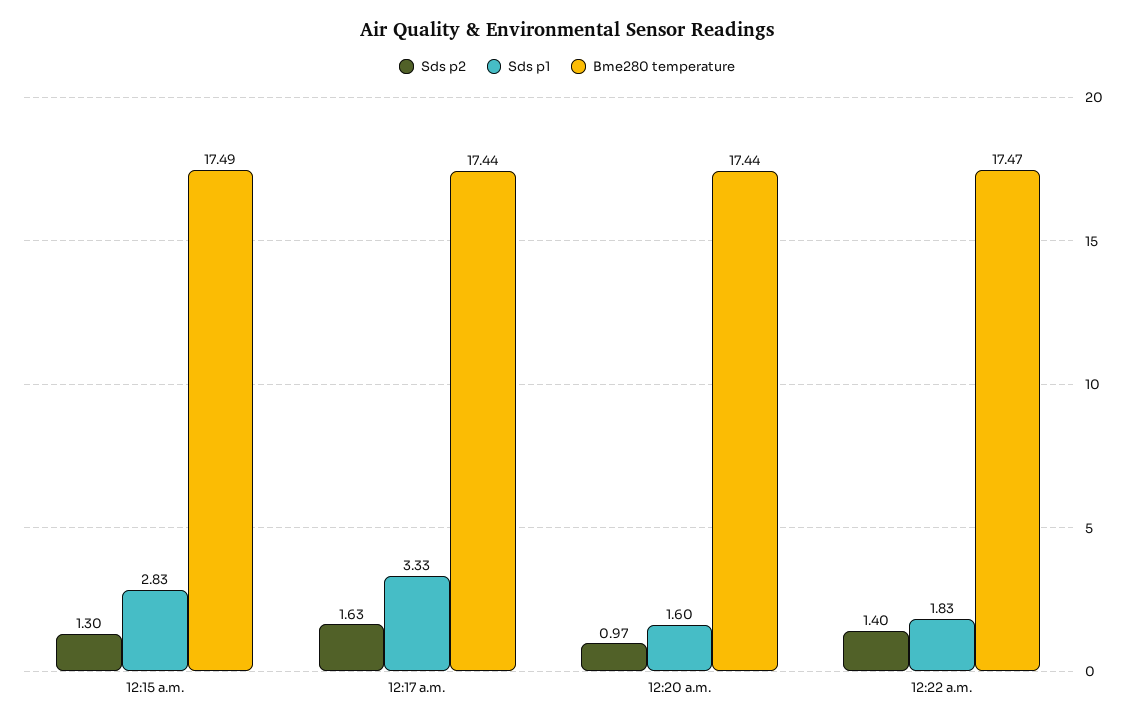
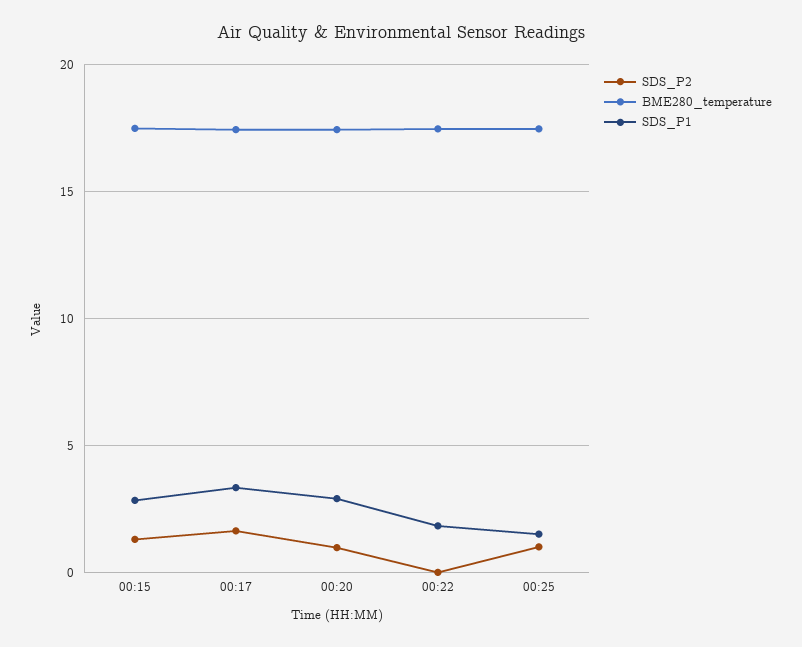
Sds p1, 12:20 a.m.: 1.6 -> 3
Sds p2, 12:22 a.m.: 1.4 -> 0
Sds p2, 00:25: none -> 1
Bme280 temperature, 00:25: none -> 17.5
Sds p1, 00:25: none -> 1.5

